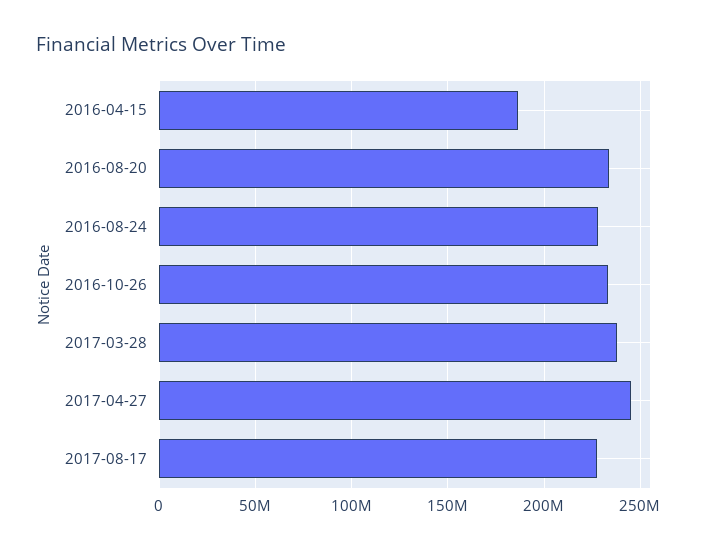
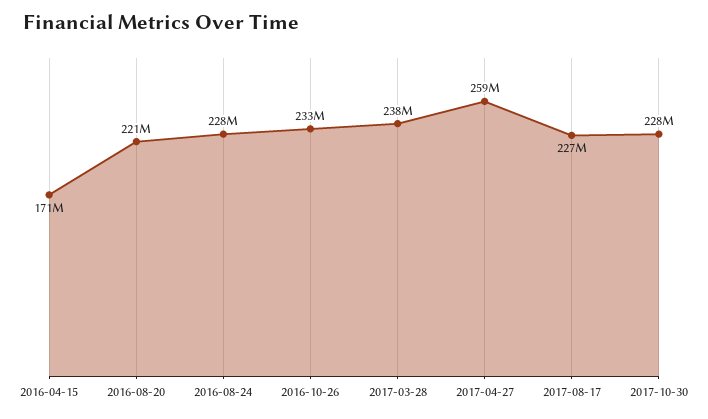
2016-04-15: 185000000 -> 171000000
2016-08-20: 235000000 -> 221000000
2017-04-27: 245000000 -> 259000000
2017-10-30: none -> 228000000

